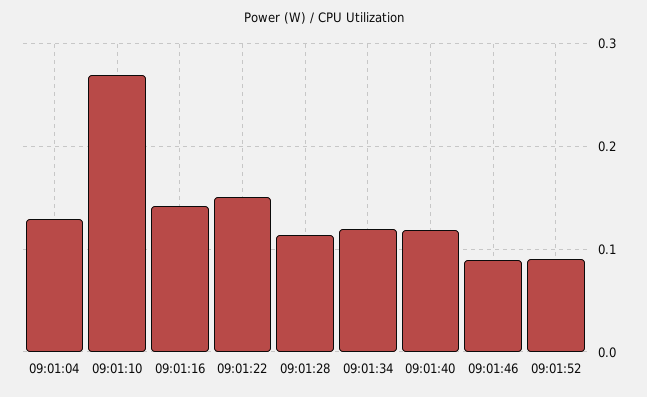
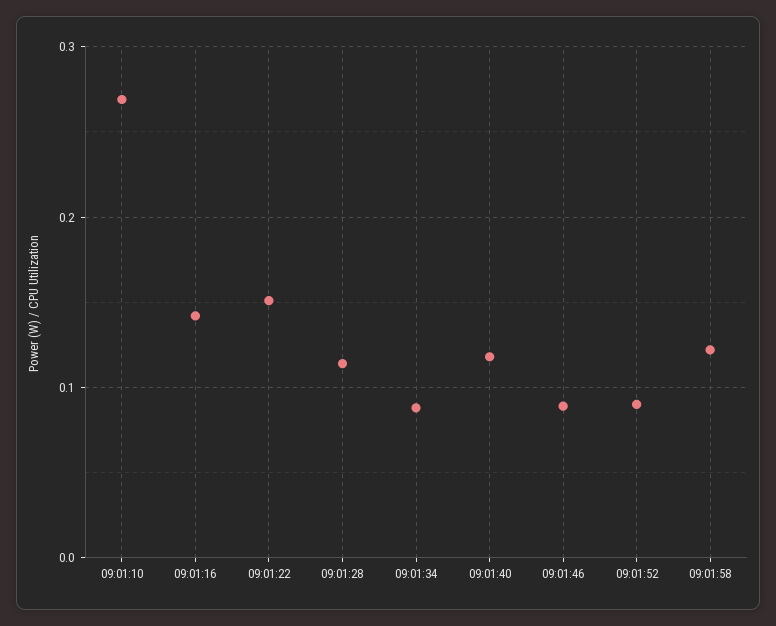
09:01:04: 0.13 -> none
09:01:34: 0.12 -> 0.09
09:01:58: none -> 0.12

